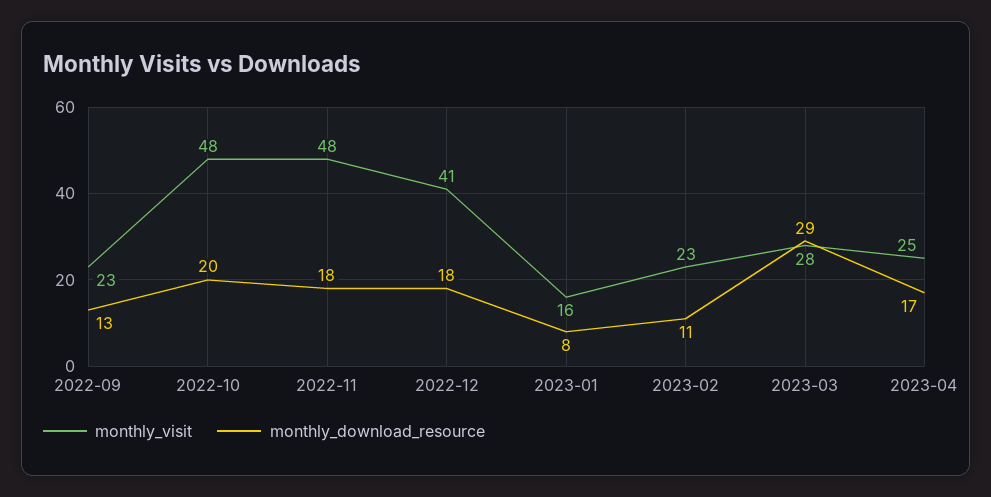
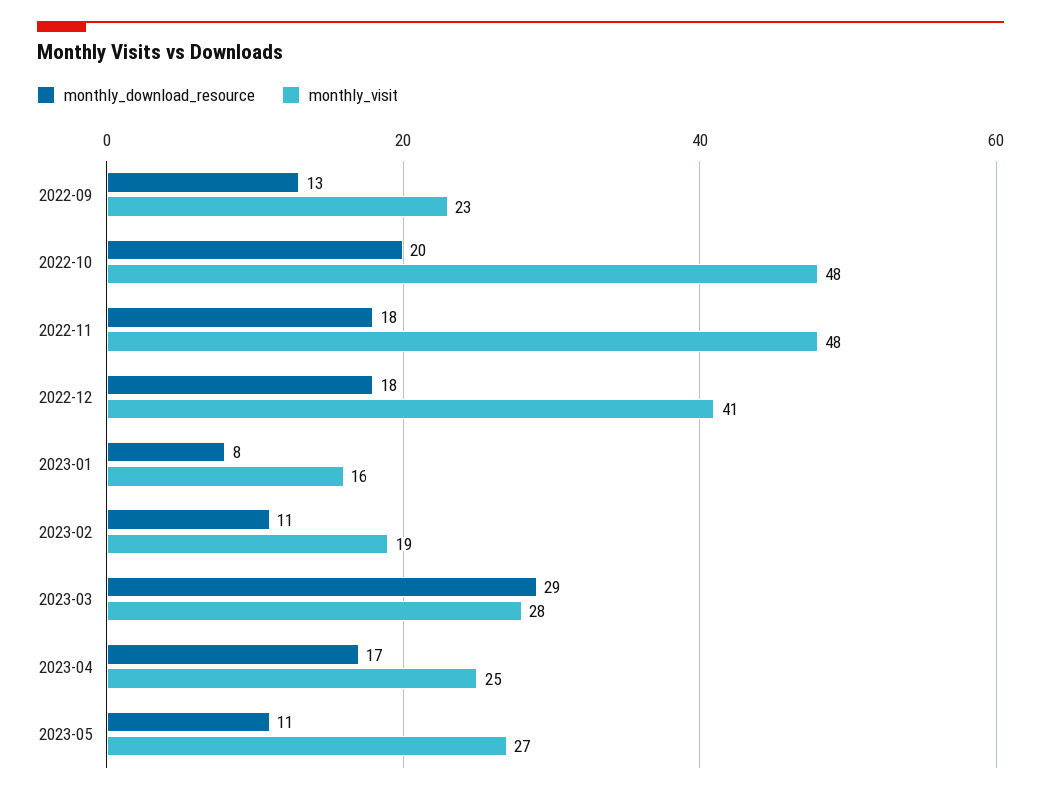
monthly_visit, 2023-02: 23 -> 19
monthly_download_resource, 2023-05: none -> 11
monthly_visit, 2023-05: none -> 27

